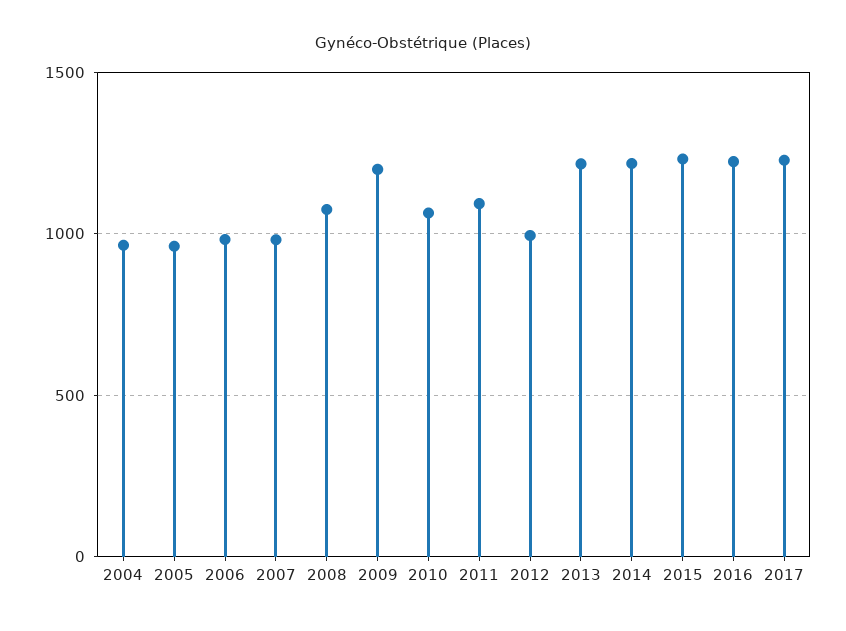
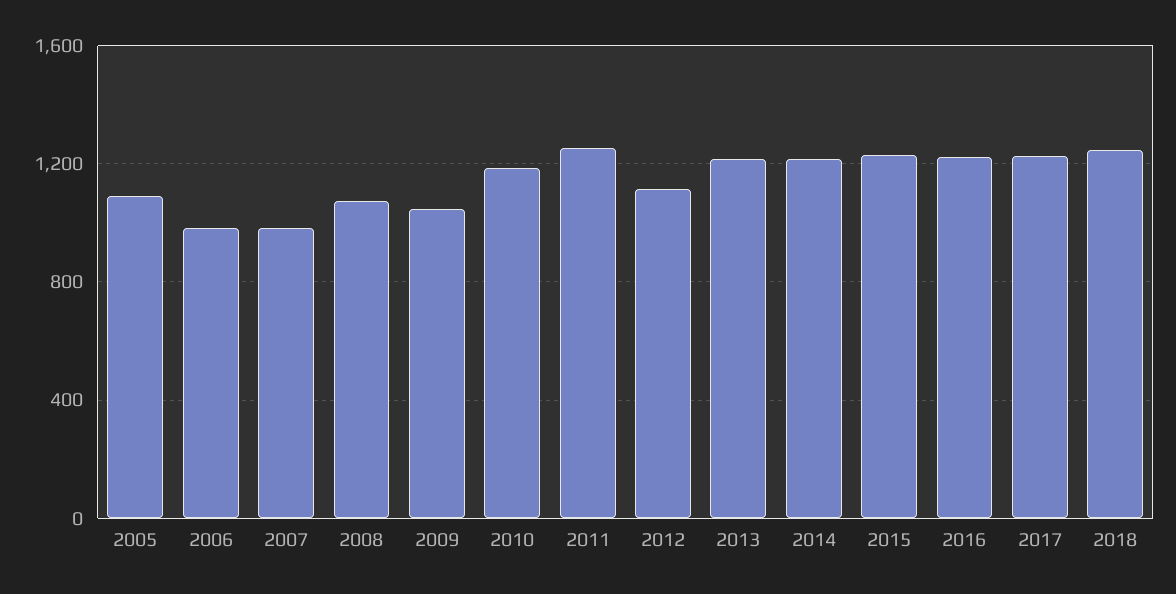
2004: 950 -> none
2005: 950 -> 1100
2009: 1200 -> 1050
2010: 1050 -> 1200
2011: 1100 -> 1250
2012: 1000 -> 1100
2018: none -> 1250

